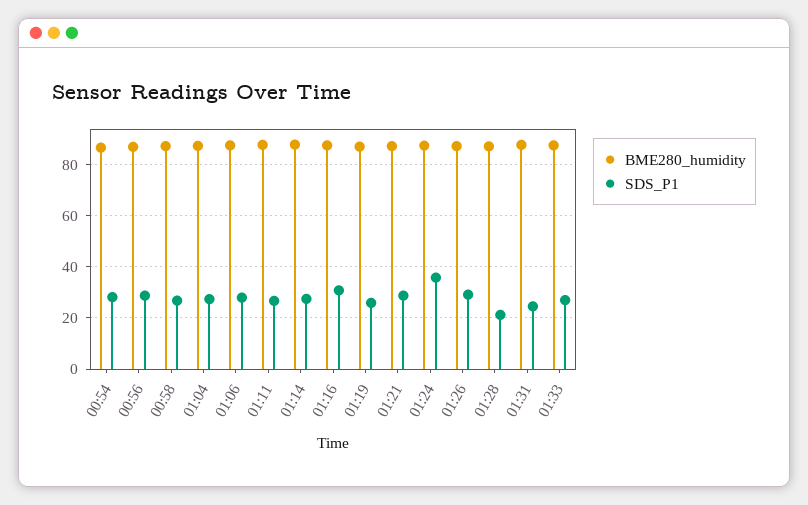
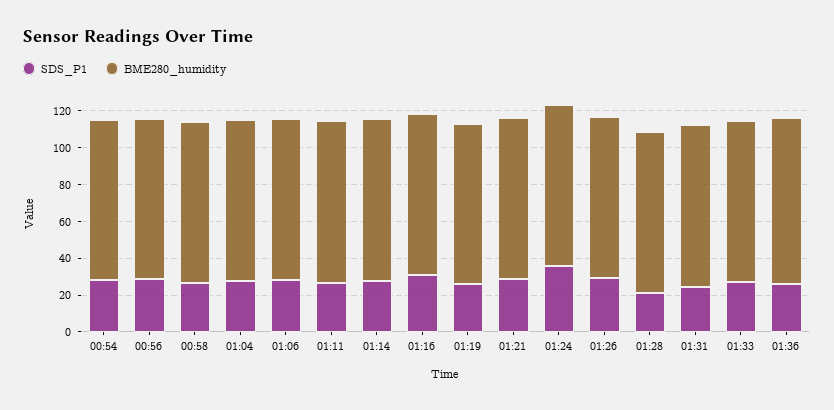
SDS_P1, 01:36: none -> 25
BME280_humidity, 01:36: none -> 90

